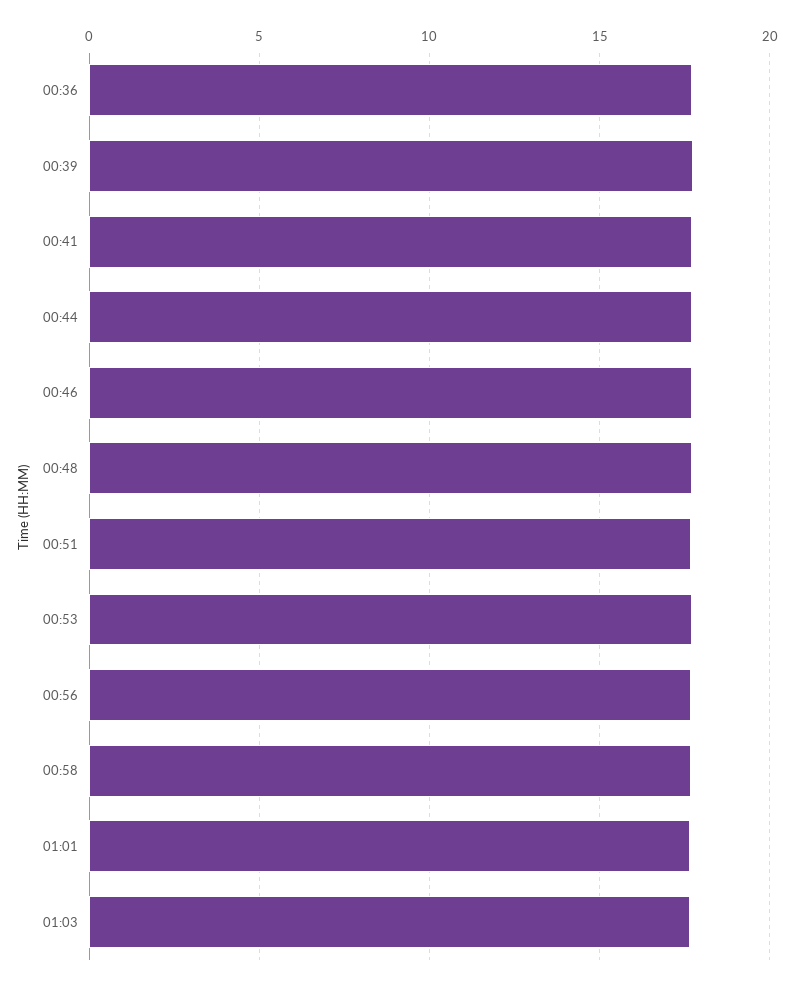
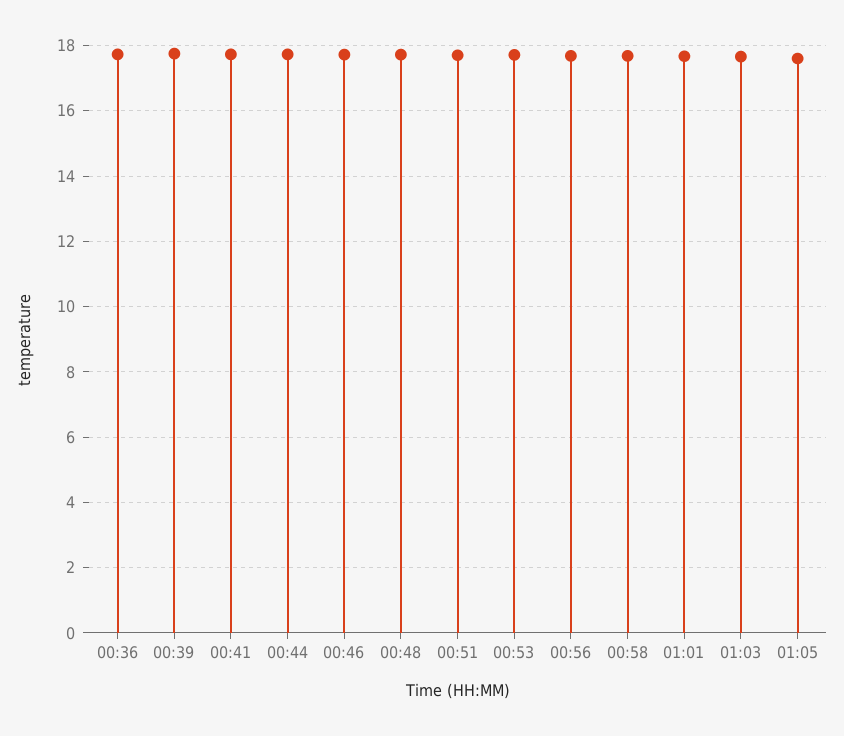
01:05: none -> 17.6

